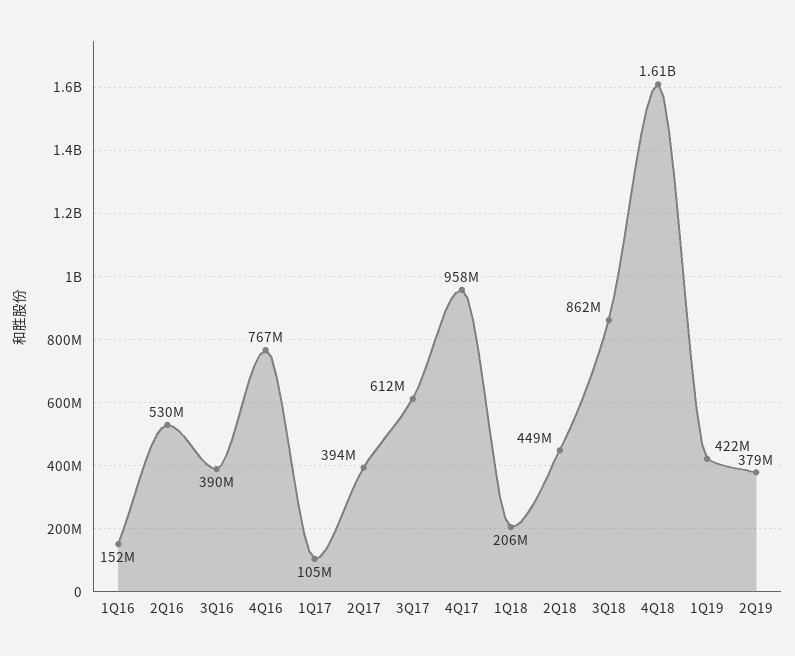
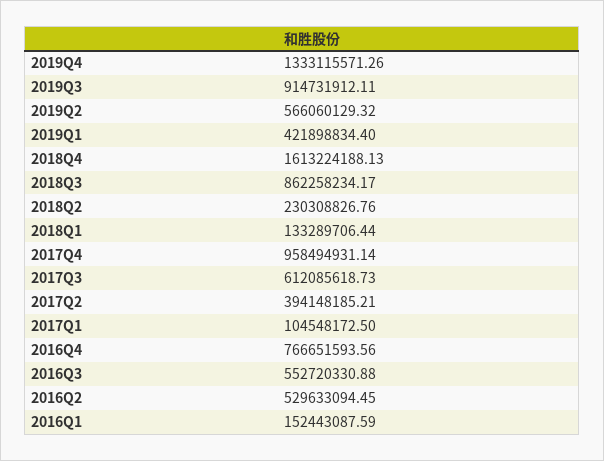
3Q16: 390000000 -> 552720330.88
1Q18: 206000000 -> 133289706.44
2Q18: 449000000 -> 230308826.76
2Q19: 379000000 -> 566060129.32
2019Q4: none -> 1333115571.26
2019Q3: none -> 914731912.11

